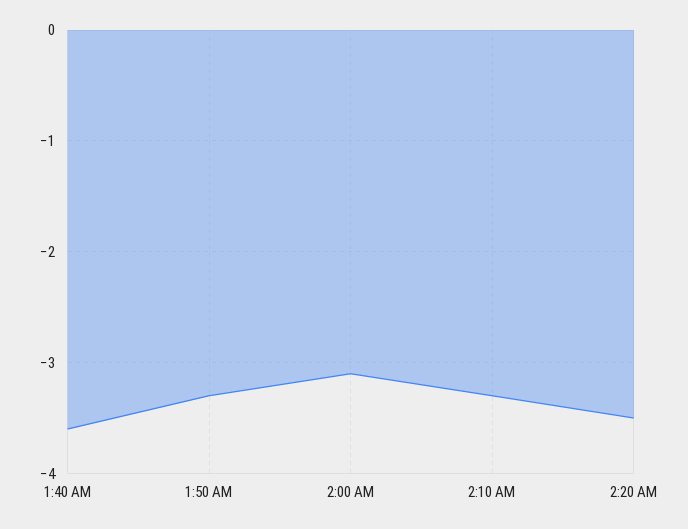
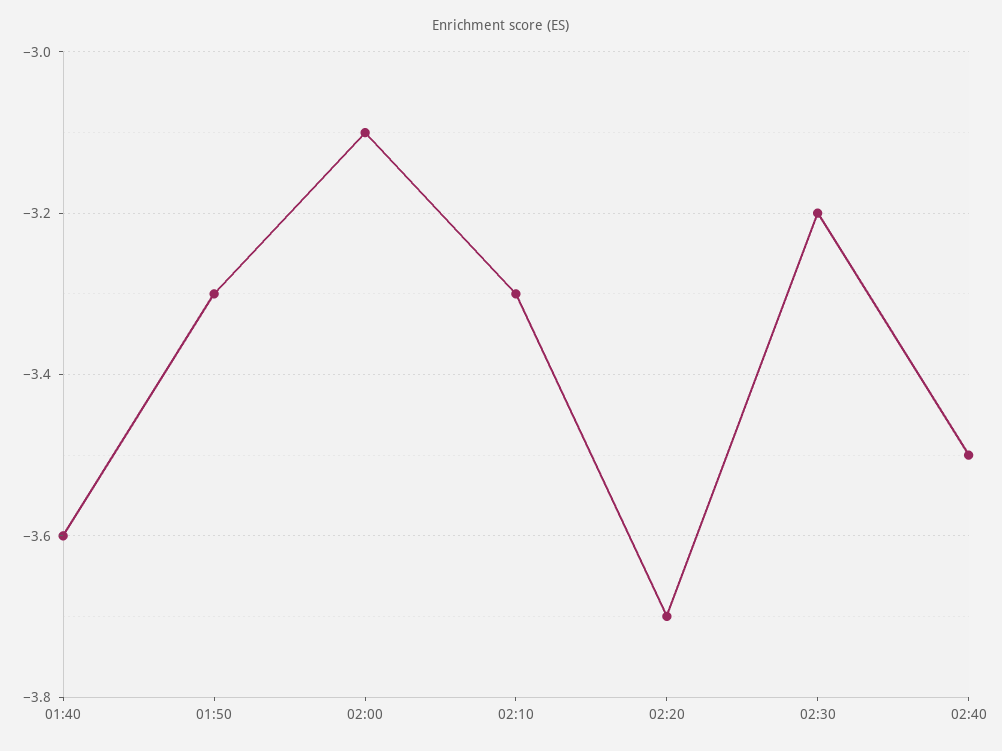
2:20 AM: -3.5 -> -3.7
02:30: none -> -3.2
02:40: none -> -3.5

